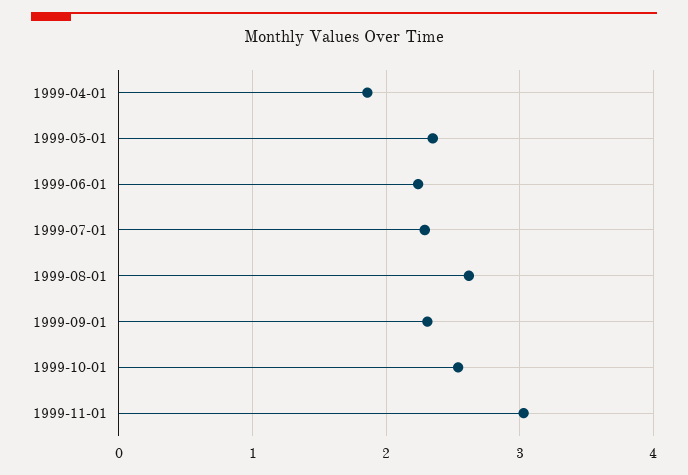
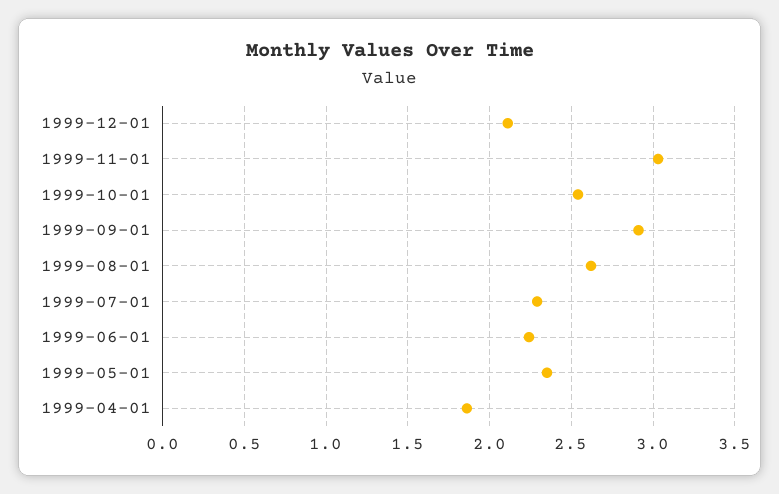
1999-09-01: 2.3 -> 2.9
1999-12-01: none -> 2.1

